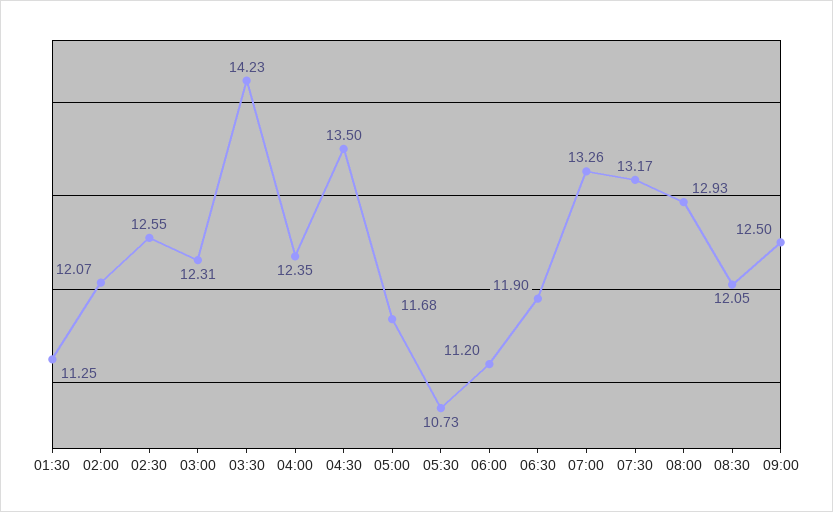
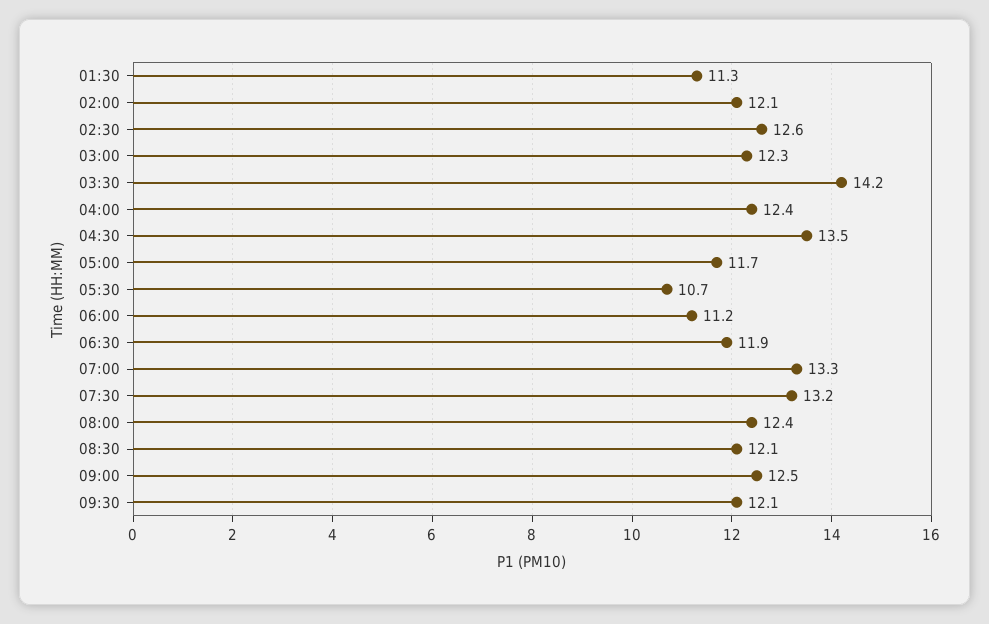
08:00: 12.93 -> 12.4
09:30: none -> 12.1

